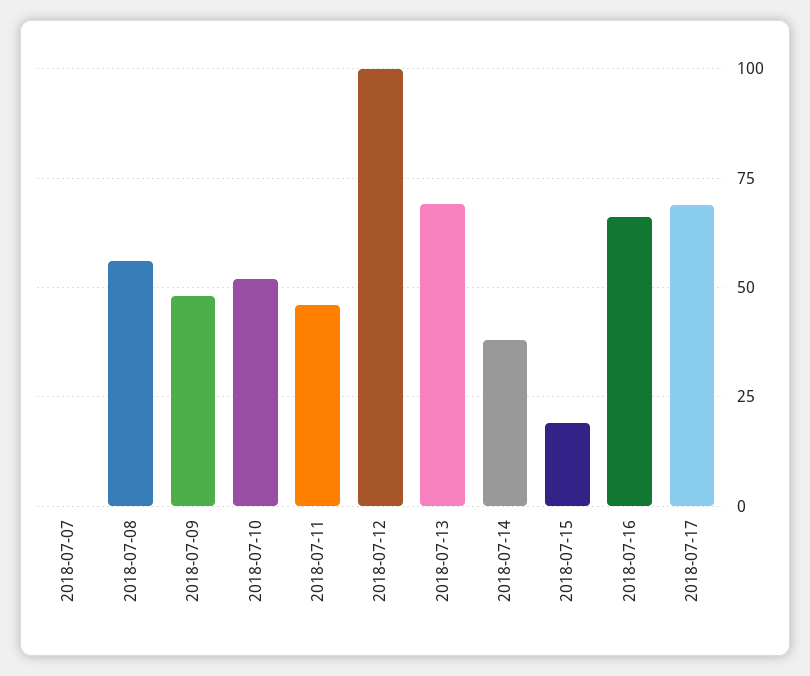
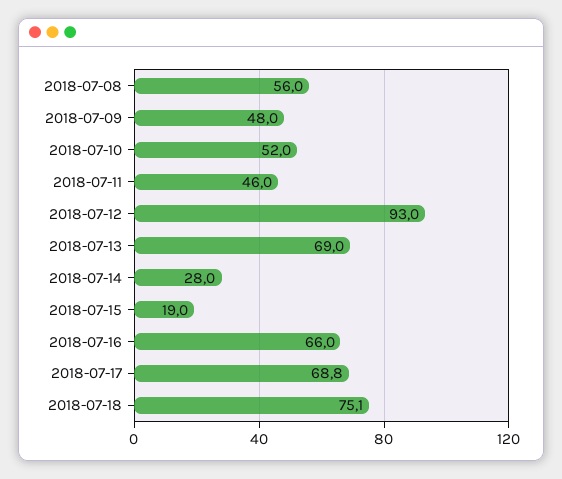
2018-07-07: 0 -> none
2018-07-12: 100 -> 93
2018-07-14: 37.5 -> 28
2018-07-18: none -> 75.1

